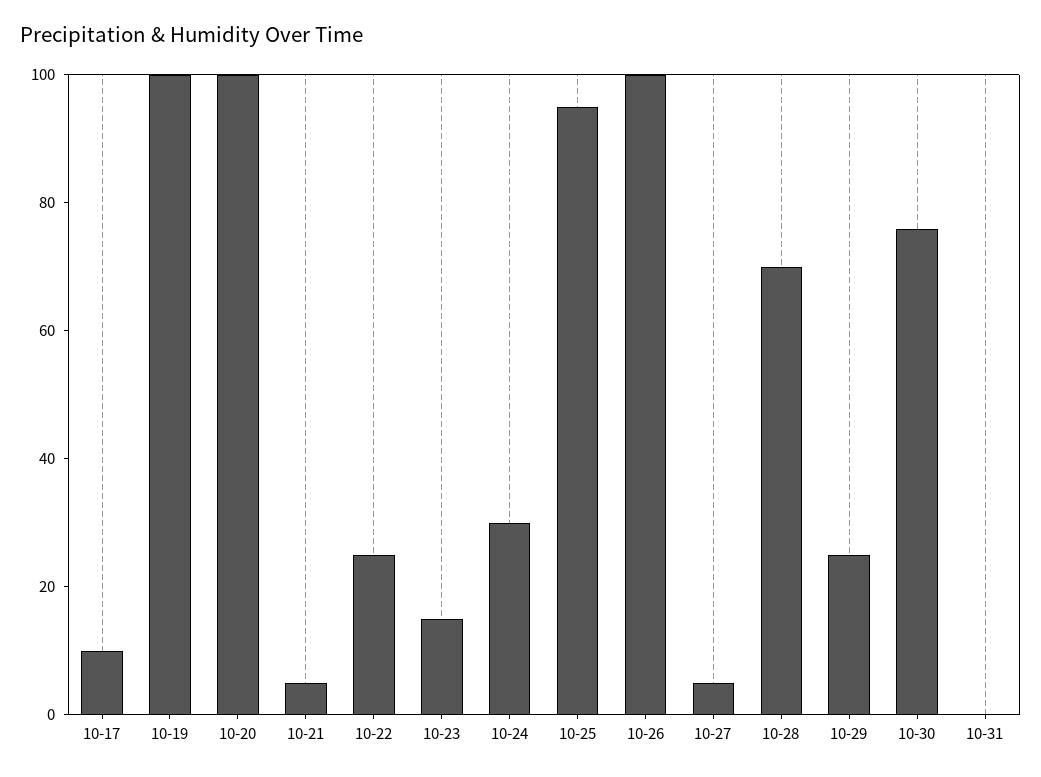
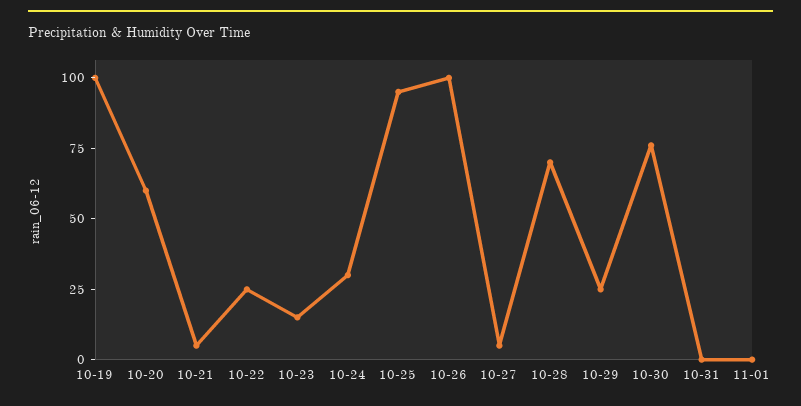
10-17: 10 -> none
10-20: 100 -> 60
11-01: none -> 0

